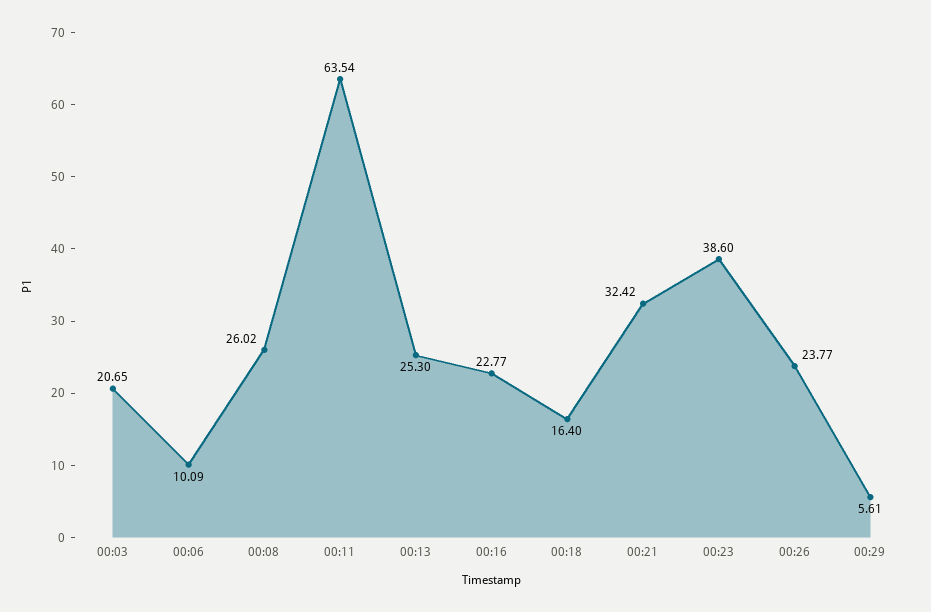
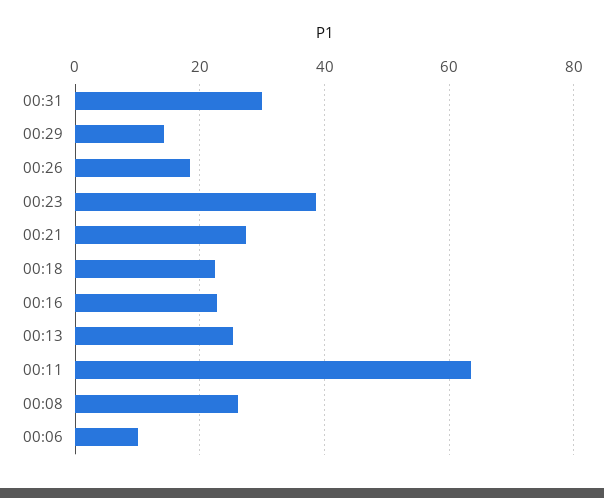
00:03: 20.65 -> none
00:18: 16.4 -> 22
00:21: 32.42 -> 28
00:26: 23.77 -> 18
00:29: 5.61 -> 14
00:31: none -> 30

